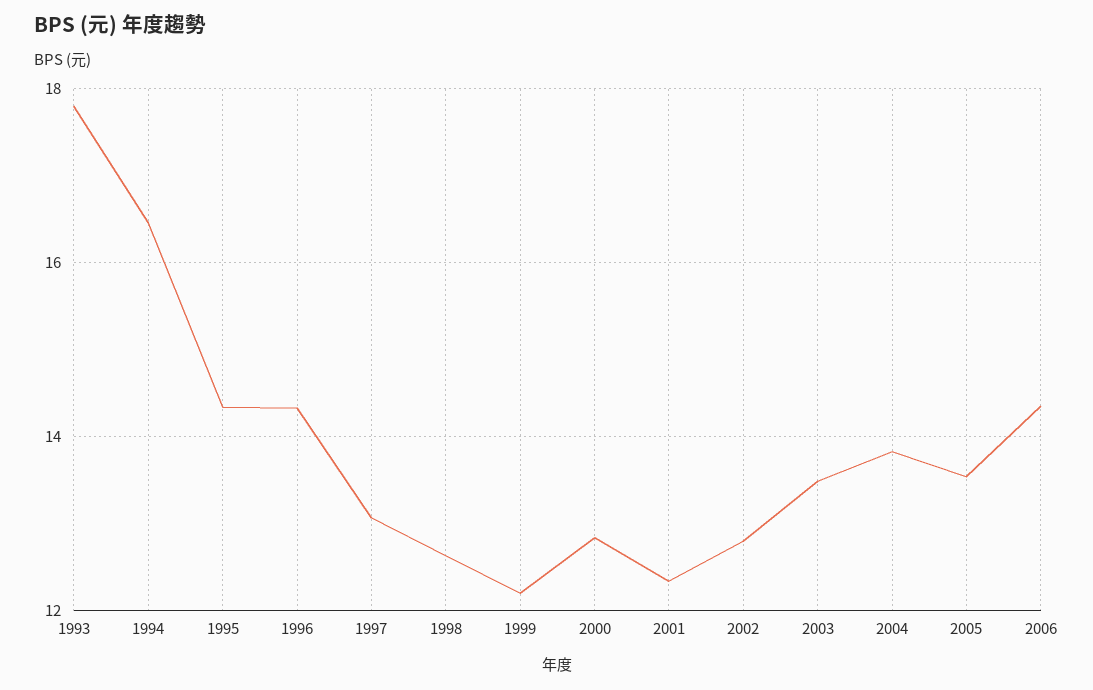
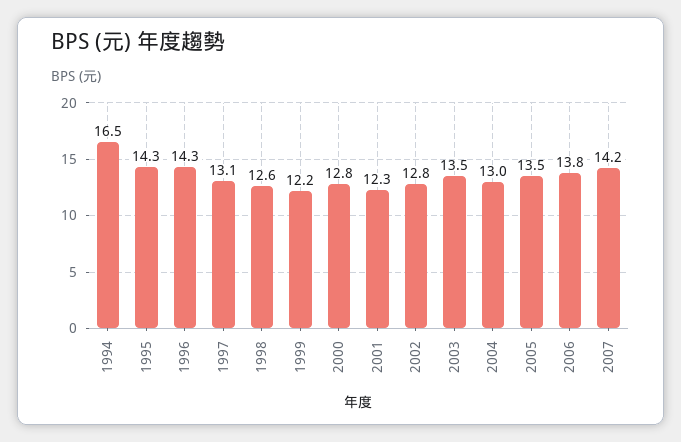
1993: 17.8 -> none
2004: 13.8 -> 13
2006: 14.4 -> 13.8
2007: none -> 14.2

